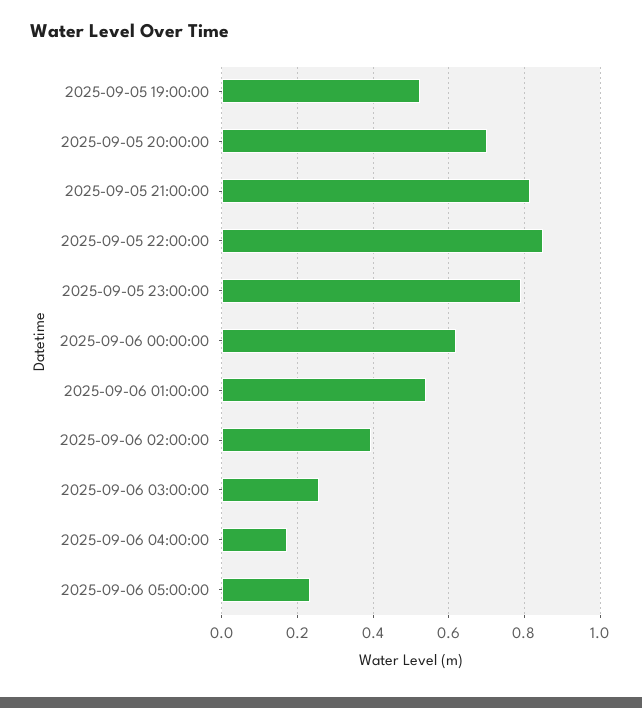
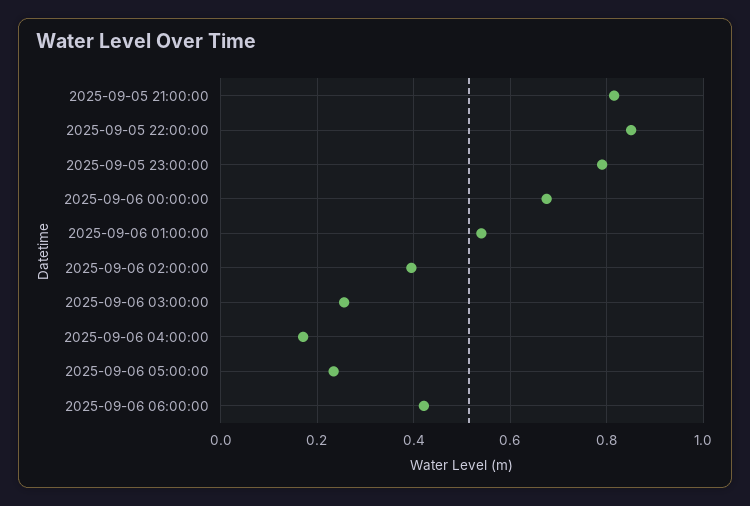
2025-09-05 19:00:00: 0.52 -> none
2025-09-05 20:00:00: 0.7 -> none
2025-09-06 00:00:00: 0.62 -> 0.68
2025-09-06 06:00:00: none -> 0.42

